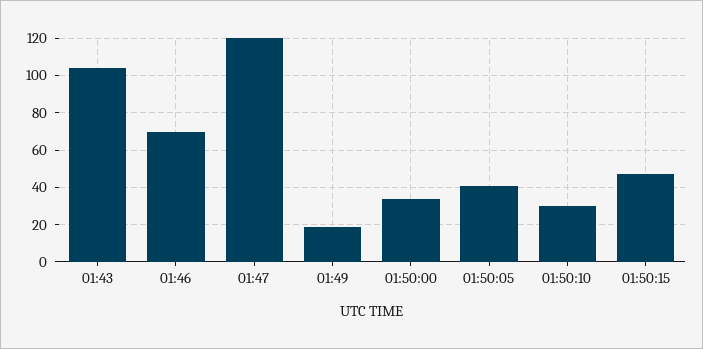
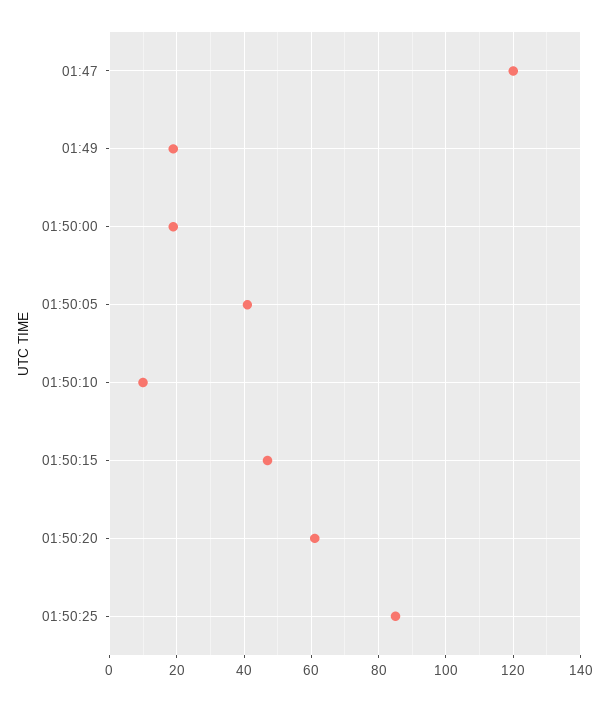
01:43: 105 -> none
01:46: 70 -> none
01:50:00: 35 -> 20
01:50:10: 30 -> 10
01:50:20: none -> 60
01:50:25: none -> 85

